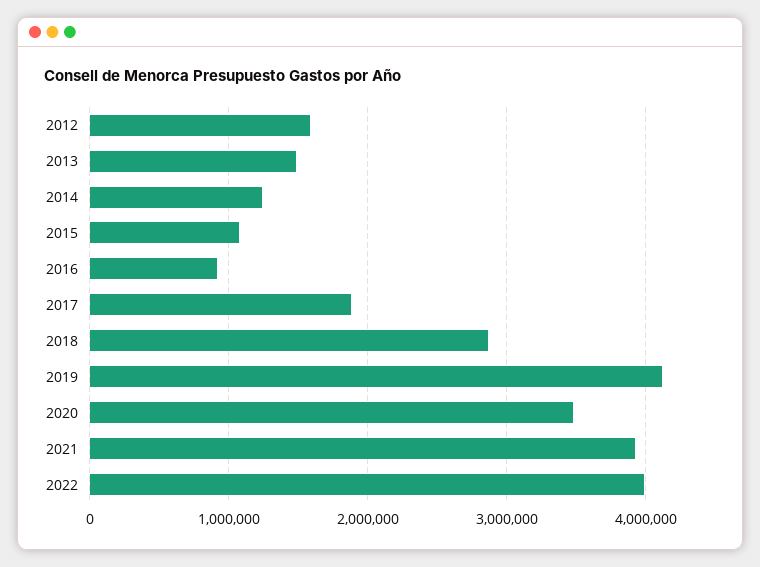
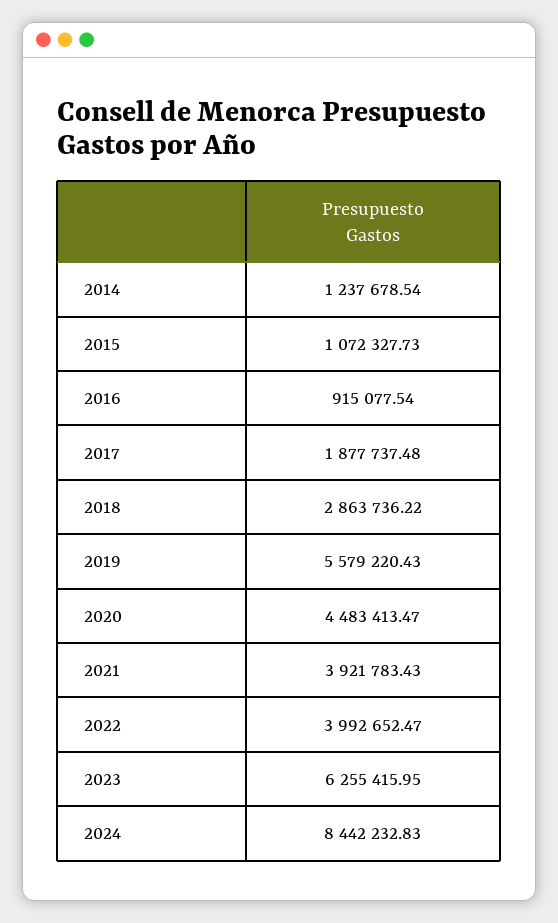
2012: 1600000 -> none
2013: 1500000 -> none
2019: 4100000 -> 5579220.43
2020: 3500000 -> 4483413.47
2023: none -> 6255415.95
2024: none -> 8442232.83

